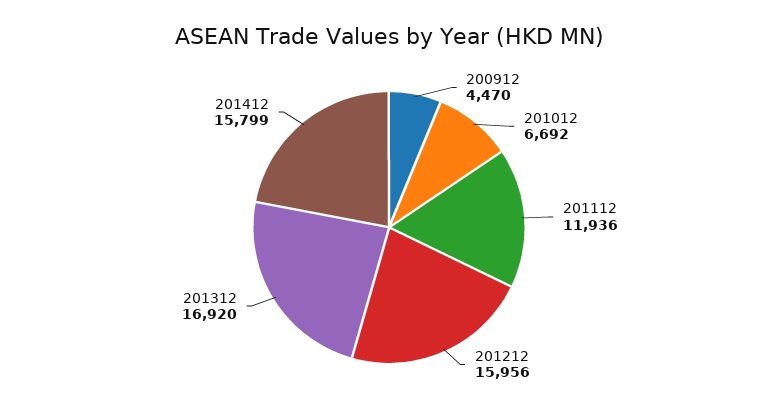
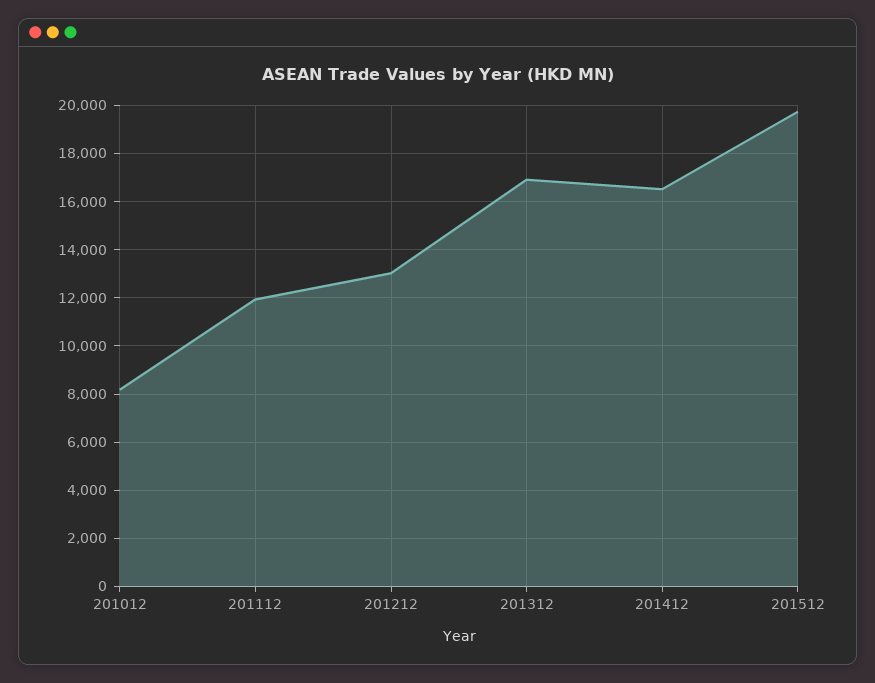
200912: 4470 -> none
201012: 6692 -> 8250
201212: 15956 -> 13000
201412: 15799 -> 16500
201512: none -> 19750

